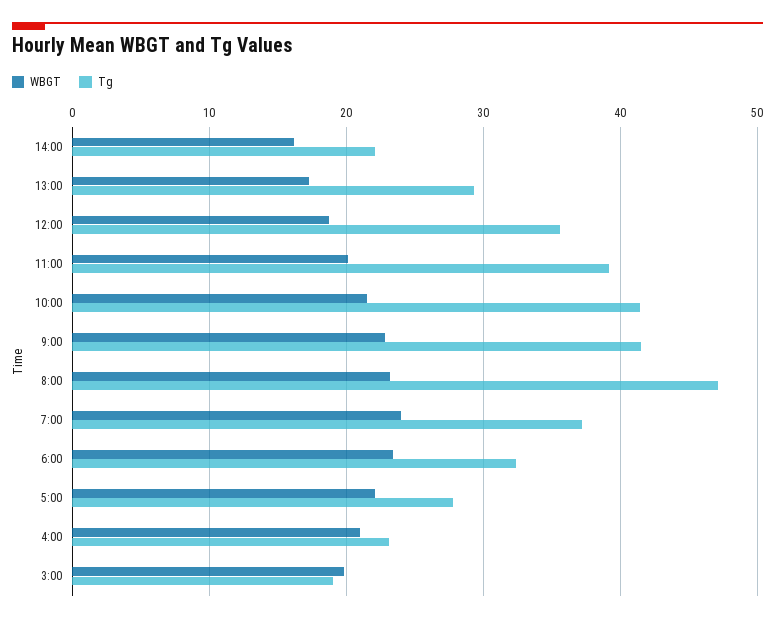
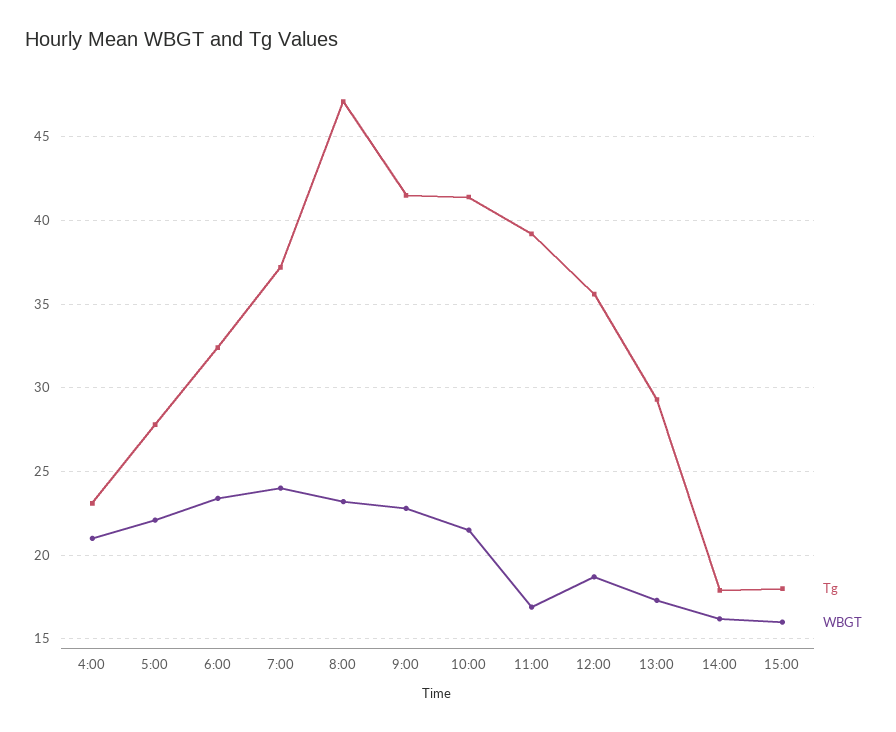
Tg, 14:00: 22 -> 18
WBGT, 11:00: 20 -> 17
WBGT, 3:00: 20 -> none
Tg, 3:00: 19 -> none
Tg, 15:00: none -> 18
WBGT, 15:00: none -> 16

